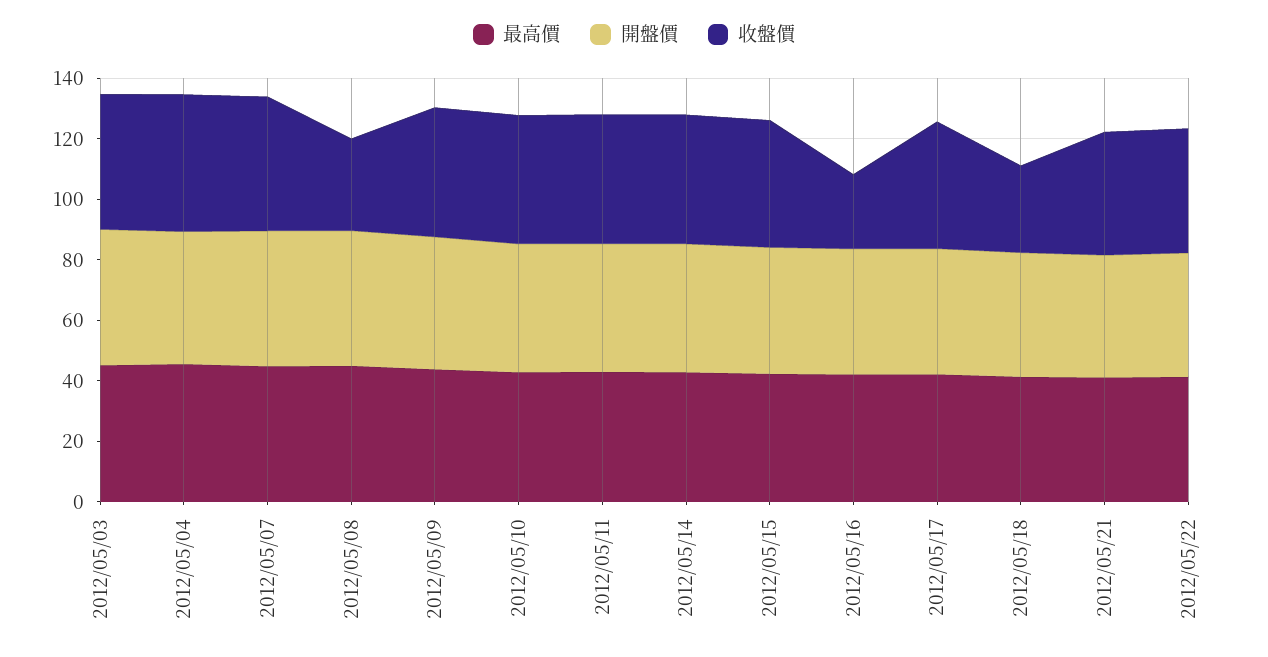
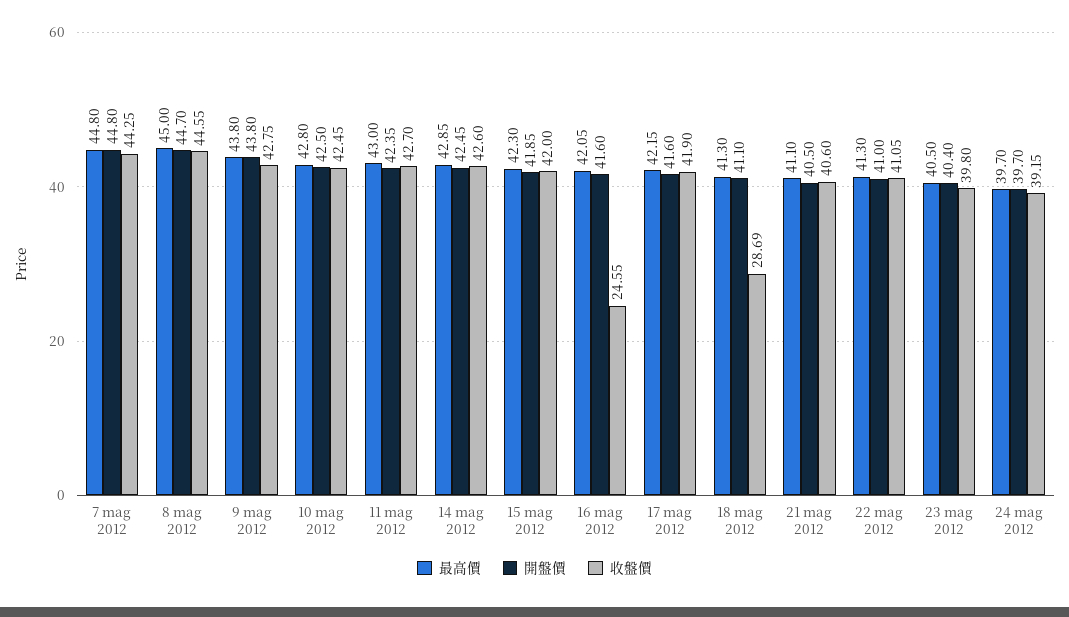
最高價, 2012/05/03: 45 -> none
開盤價, 2012/05/03: 45 -> none
收盤價, 2012/05/03: 45 -> none
最高價, 2012/05/04: 45 -> none
開盤價, 2012/05/04: 45 -> none
收盤價, 2012/05/04: 45 -> none
收盤價, 2012/05/08: 30 -> 44.55
最高價, 23 mag 2012: none -> 40.5
開盤價, 23 mag 2012: none -> 40.4
收盤價, 23 mag 2012: none -> 39.8
最高價, 24 mag 2012: none -> 39.7
開盤價, 24 mag 2012: none -> 39.7
收盤價, 24 mag 2012: none -> 39.15

